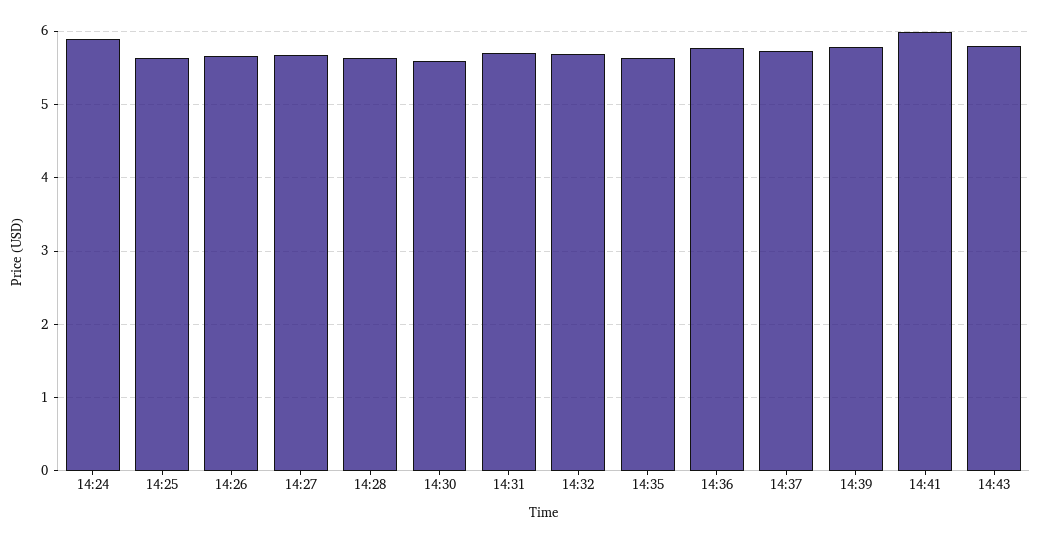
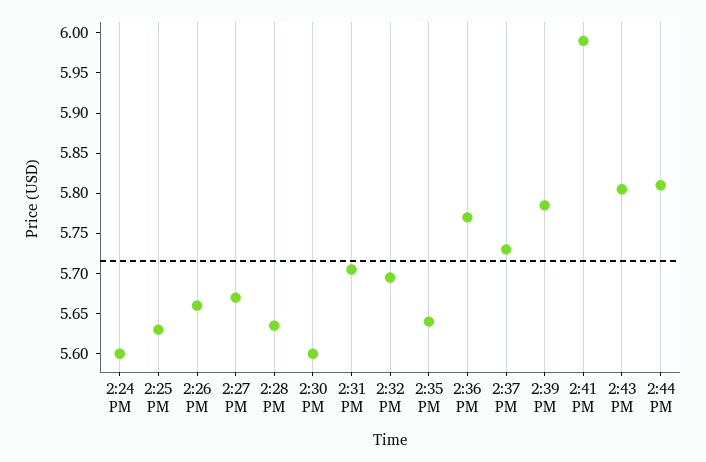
14:24: 5.9 -> 5.6
2:44 PM: none -> 5.81

